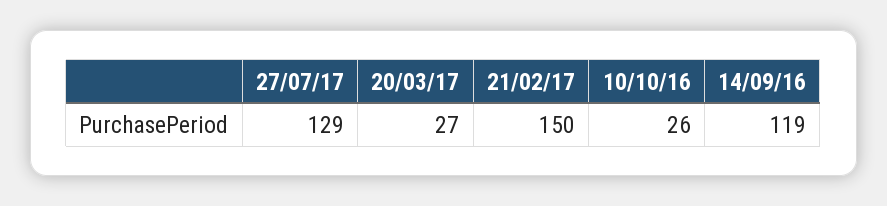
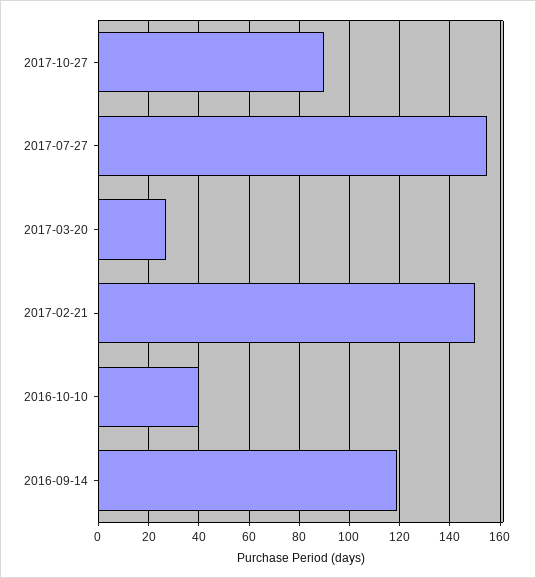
27/07/17: 129 -> 155
10/10/16: 26 -> 40
2017-10-27: none -> 90

